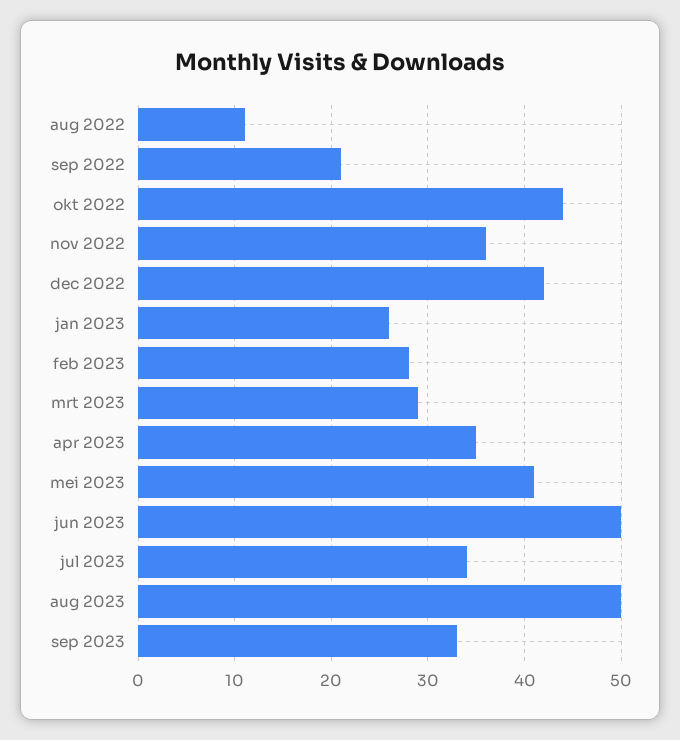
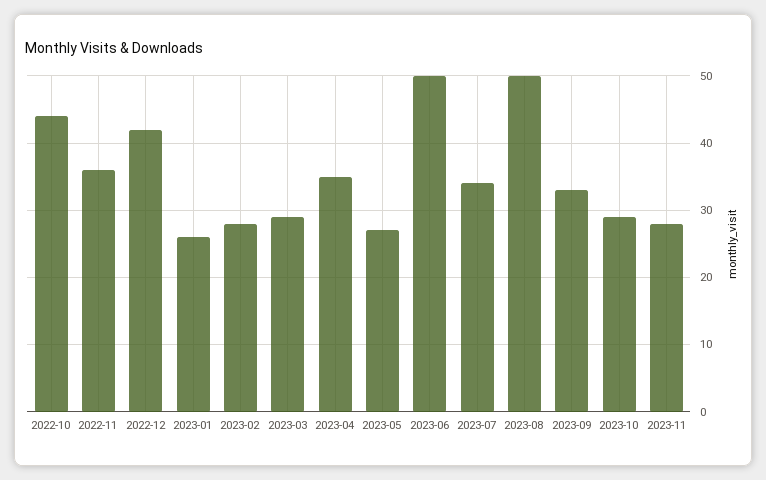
aug 2022: 11 -> none
sep 2022: 21 -> none
mei 2023: 41 -> 27
2023-10: none -> 29
2023-11: none -> 28

